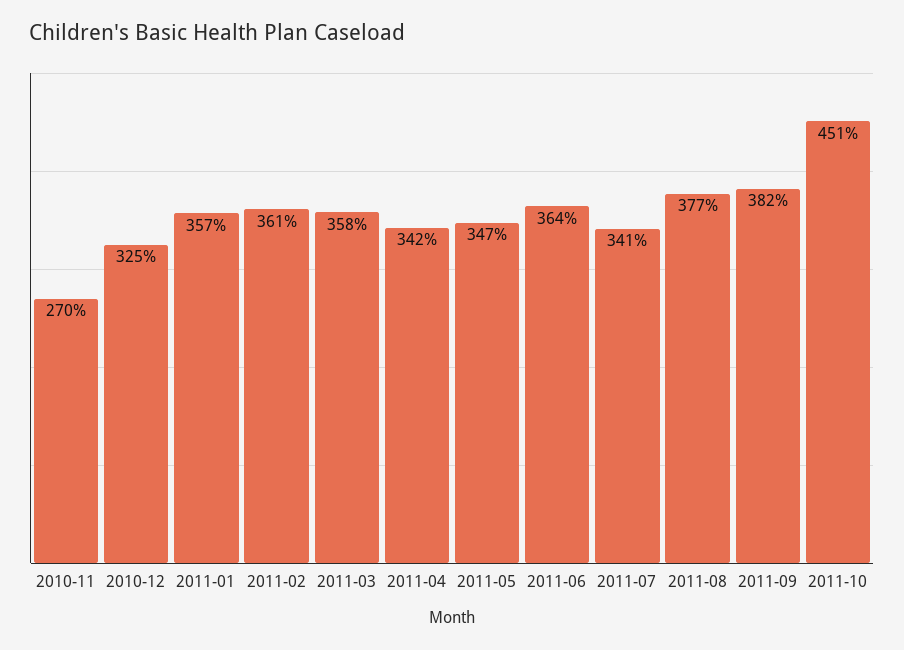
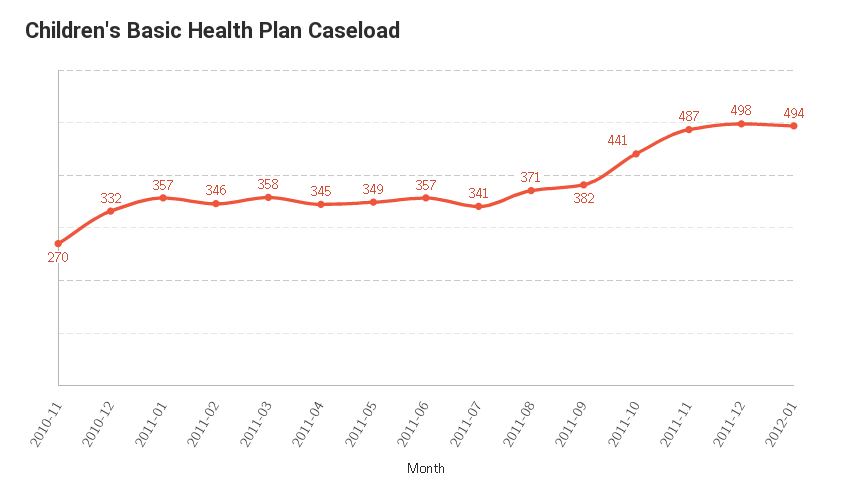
2010-12: 325 -> 332
2011-02: 361 -> 346
2011-04: 342 -> 345
2011-05: 347 -> 349
2011-06: 364 -> 357
2011-08: 377 -> 371
2011-10: 451 -> 441
2011-11: none -> 487
2011-12: none -> 498
2012-01: none -> 494

